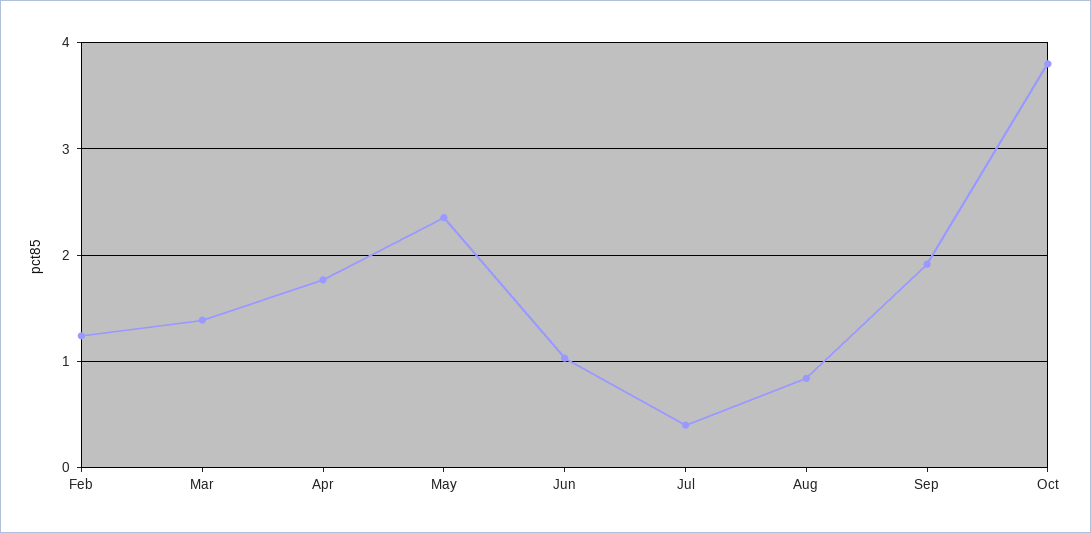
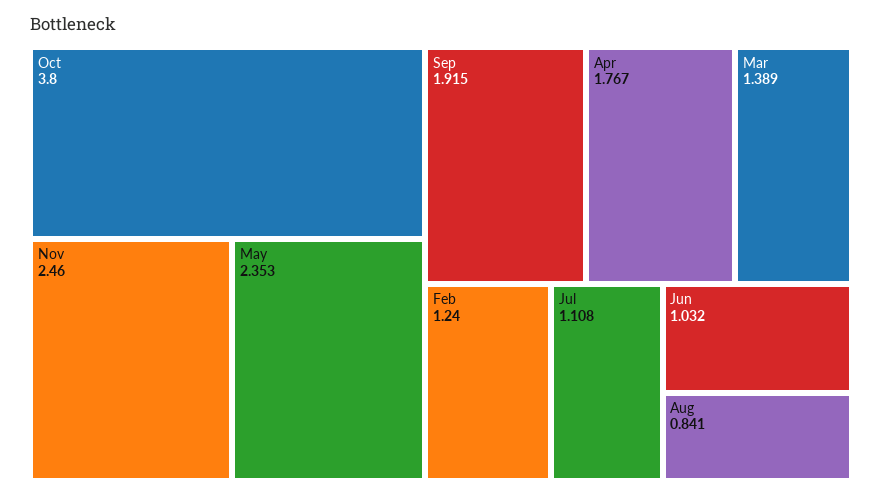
Jul: 0.4 -> 1.108
Nov: none -> 2.46

